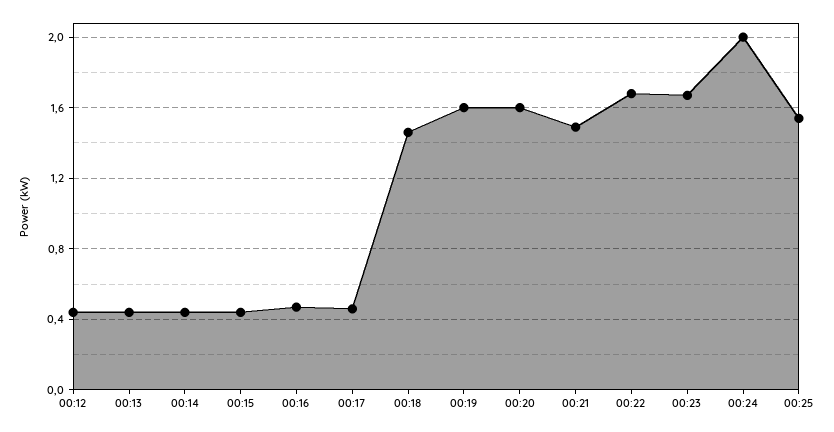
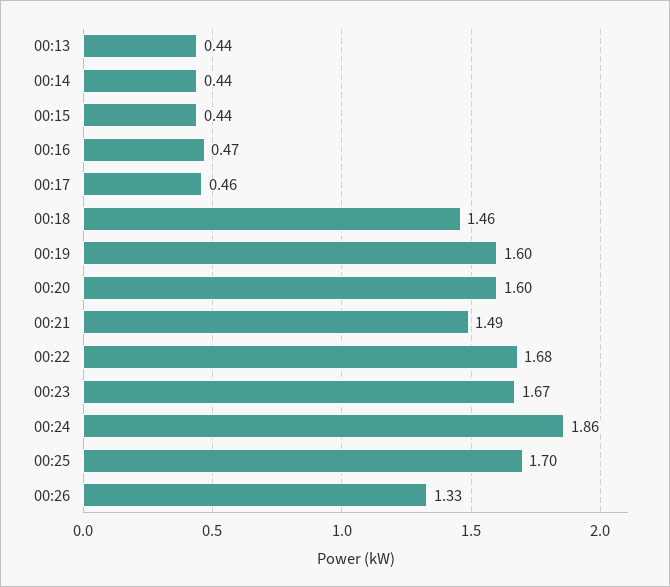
00:12: 0.45 -> none
00:24: 2 -> 1.86
00:25: 1.55 -> 1.7
00:26: none -> 1.33

